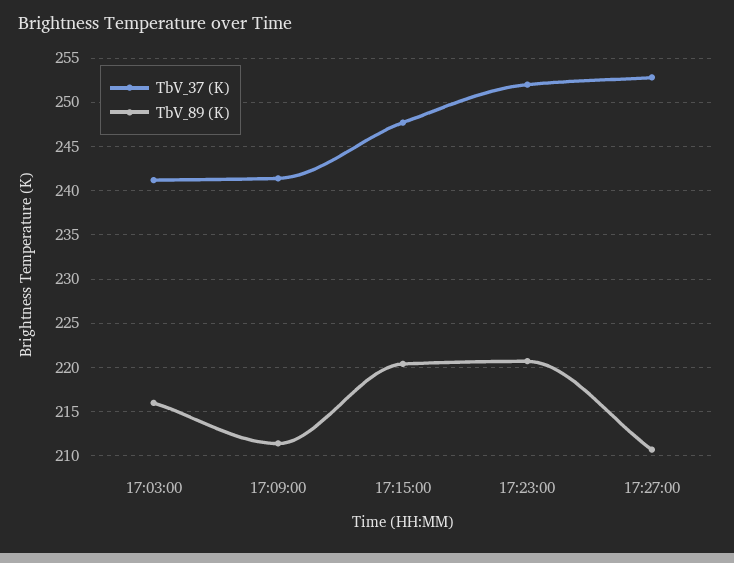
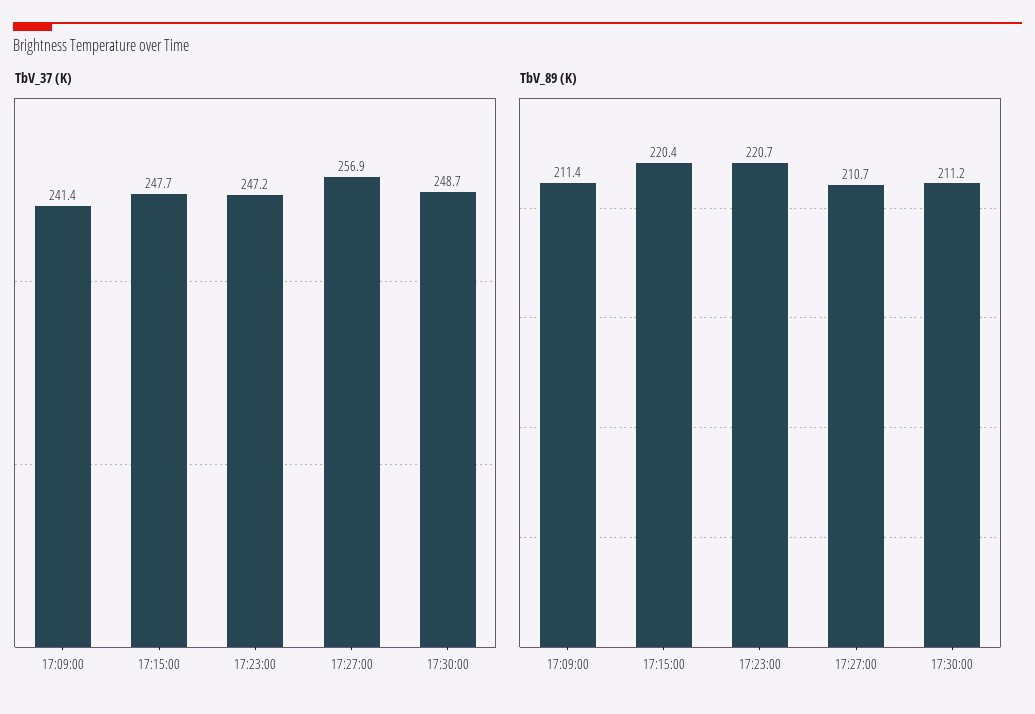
TbV_37 (K), 17:03:00: 241 -> none
TbV_89 (K), 17:03:00: 216 -> none
TbV_37 (K), 17:23:00: 252 -> 247.2
TbV_37 (K), 17:27:00: 253 -> 256.9
TbV_37 (K), 17:30:00: none -> 248.7
TbV_89 (K), 17:30:00: none -> 211.2

